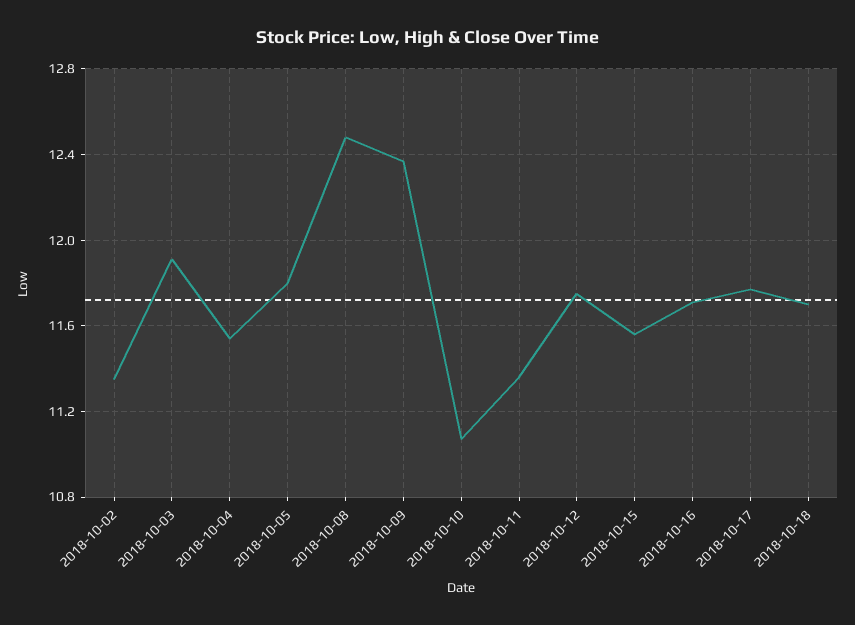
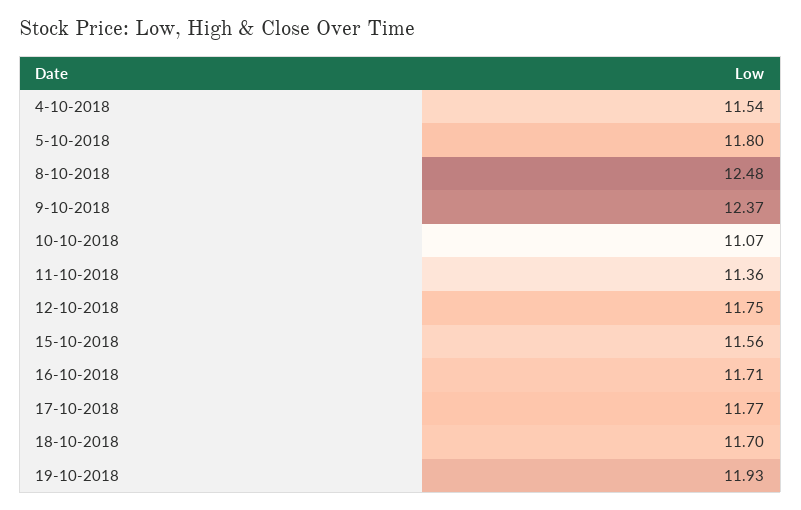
2018-10-02: 11.35 -> none
2018-10-03: 11.9 -> none
19-10-2018: none -> 11.93

